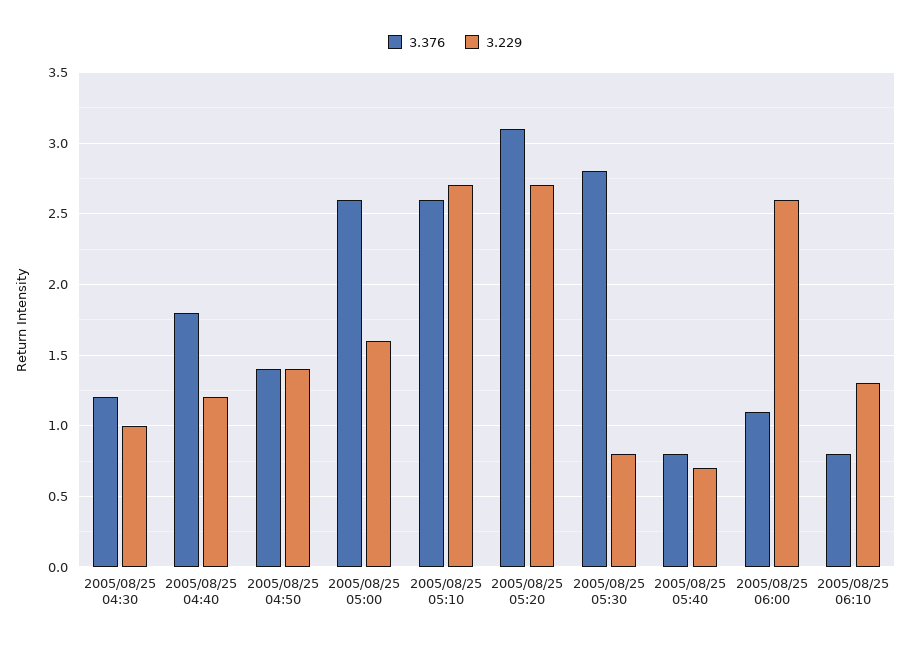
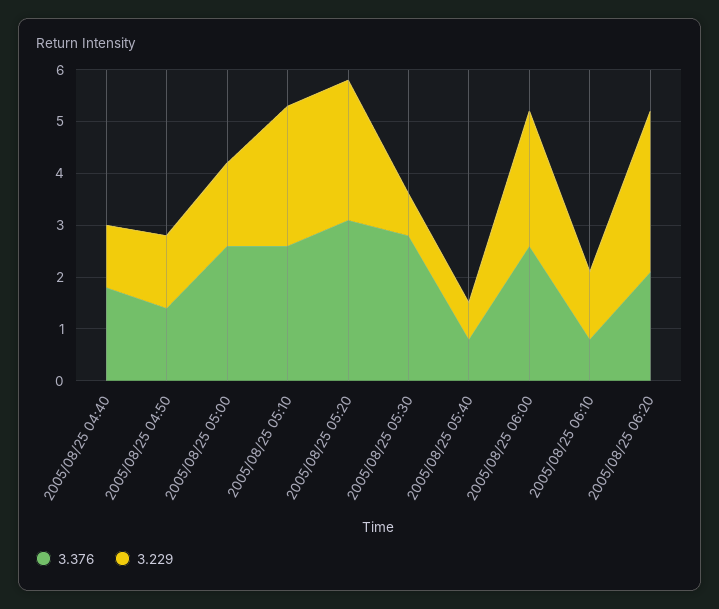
3.376, 2005/08/25 04:30: 1.2 -> none
3.229, 2005/08/25 04:30: 1 -> none
3.376, 2005/08/25 06:00: 1.1 -> 2.5
3.376, 2005/08/25 06:20: none -> 2
3.229, 2005/08/25 06:20: none -> 3

